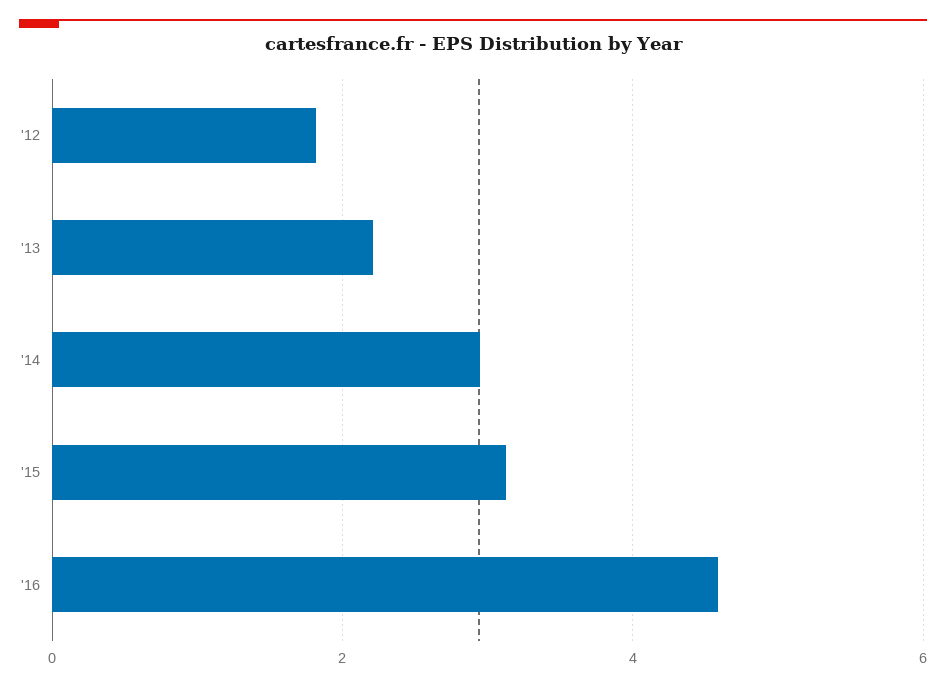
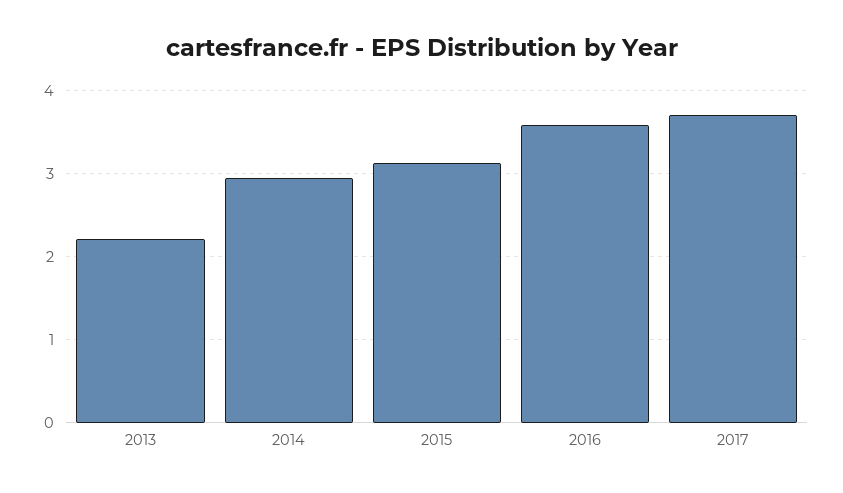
'12: 1.8 -> none
'16: 4.6 -> 3.6
2017: none -> 3.7

